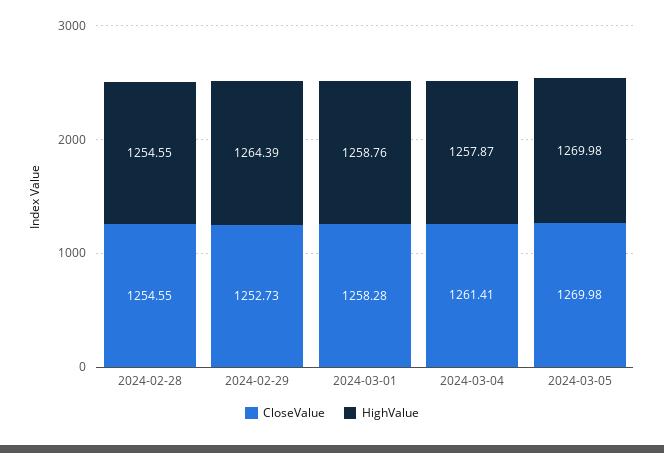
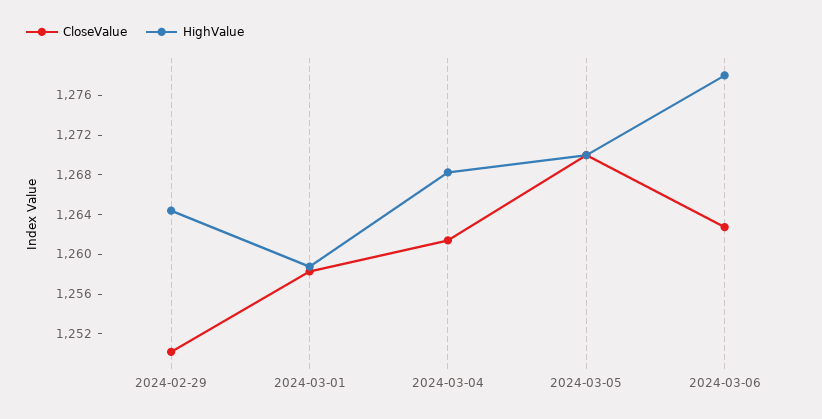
CloseValue, 2024-02-28: 1254.55 -> none
HighValue, 2024-02-28: 1254.55 -> none
CloseValue, 2024-02-29: 1252.73 -> 1250
HighValue, 2024-03-04: 1257.87 -> 1268
CloseValue, 2024-03-06: none -> 1263
HighValue, 2024-03-06: none -> 1278

